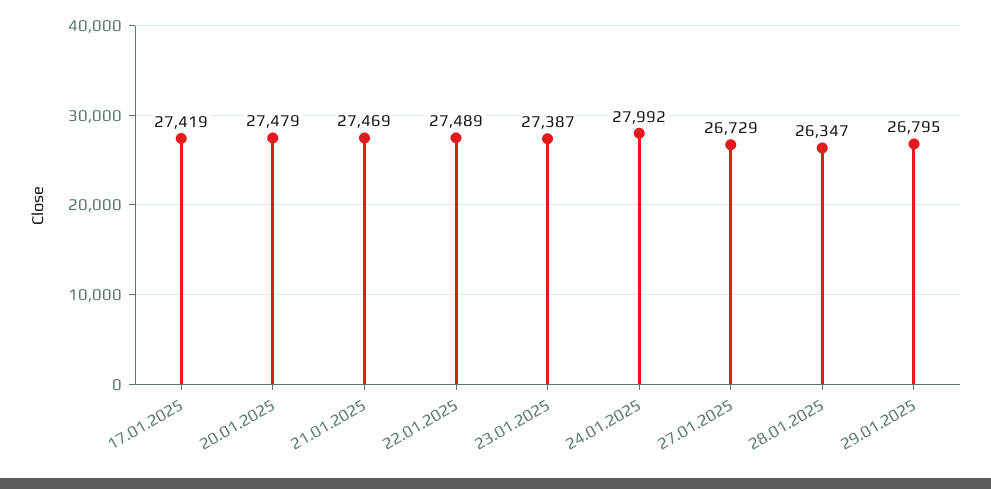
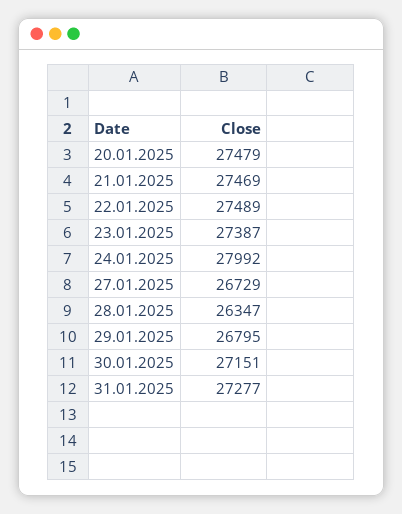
17.01.2025: 27419 -> none
30.01.2025: none -> 27151
31.01.2025: none -> 27277

